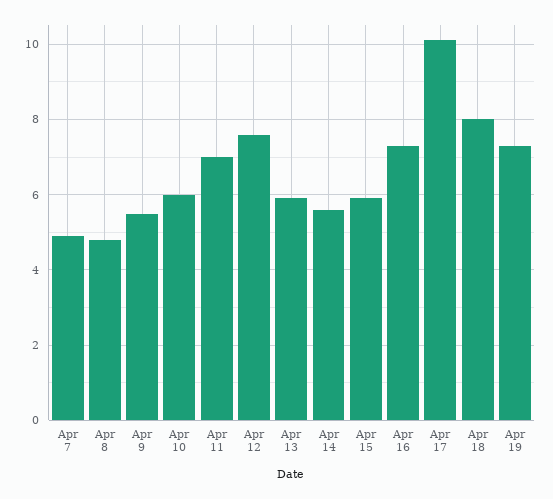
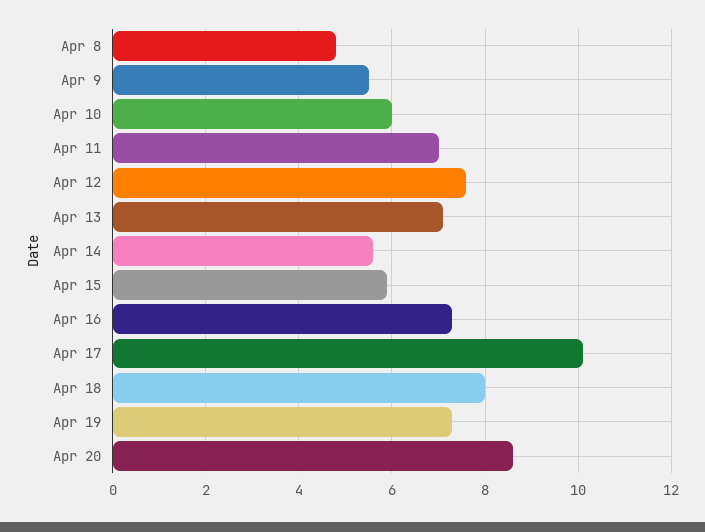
Apr 7: 5 -> none
Apr 13: 6 -> 7
Apr 20: none -> 8.5

